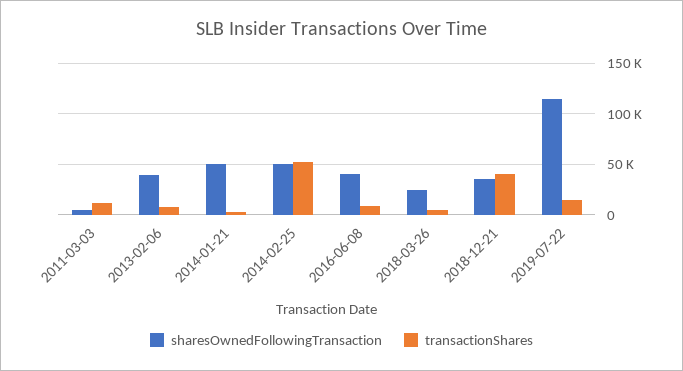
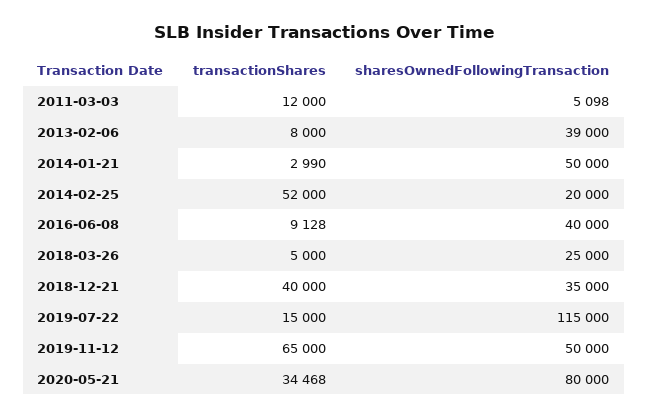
sharesOwnedFollowingTransaction, 2014-02-25: 50000 -> 20000
transactionShares, 2019-11-12: none -> 65000
sharesOwnedFollowingTransaction, 2019-11-12: none -> 50000
transactionShares, 2020-05-21: none -> 34468
sharesOwnedFollowingTransaction, 2020-05-21: none -> 80000

